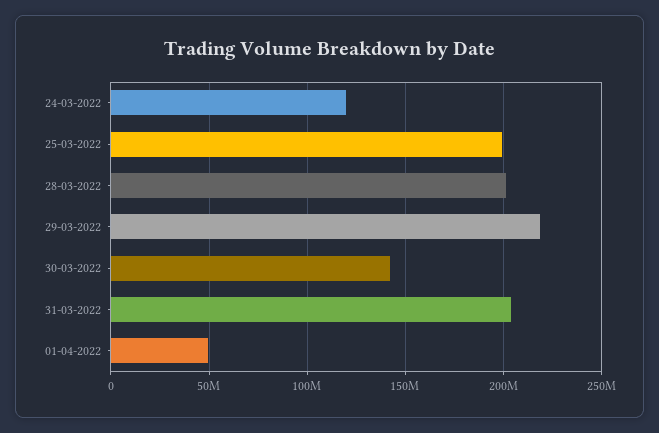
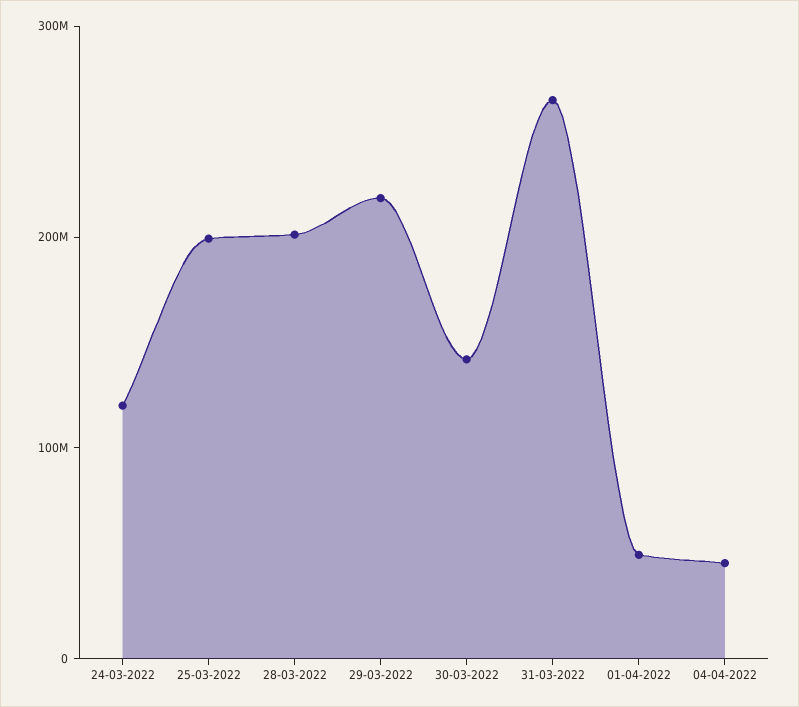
31-03-2022: 205000000 -> 260000000
04-04-2022: none -> 40000000

